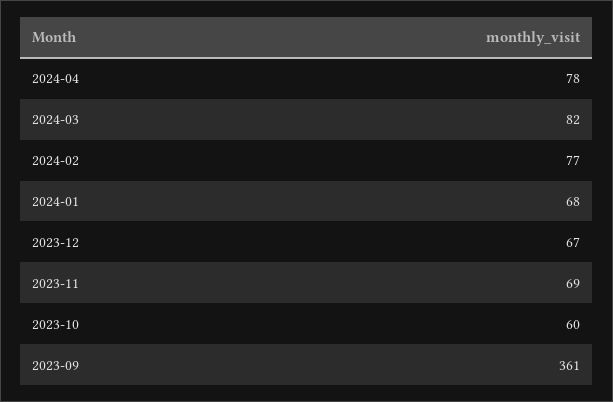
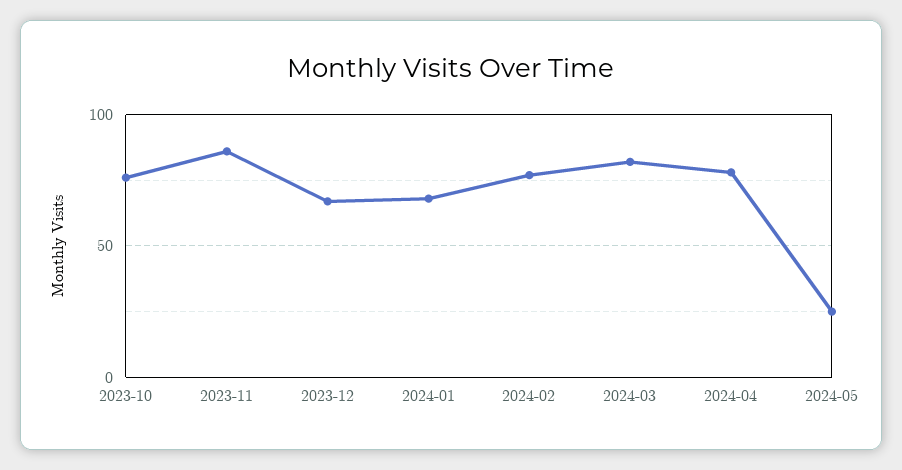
2023-11: 69 -> 85
2023-10: 60 -> 75
2023-09: 361 -> none
2024-05: none -> 25

